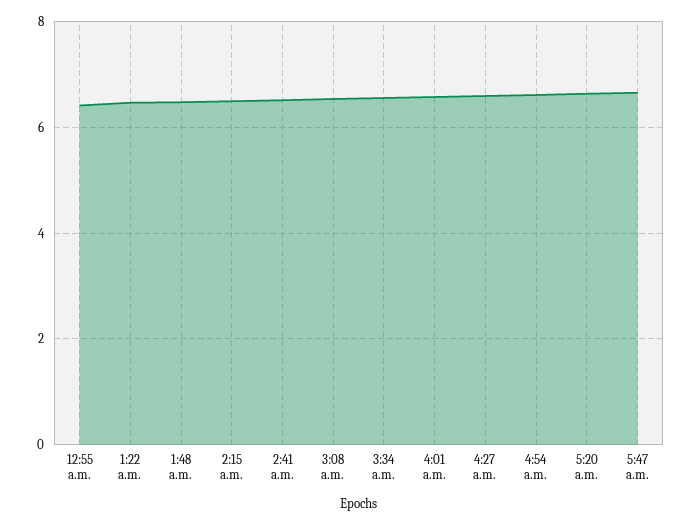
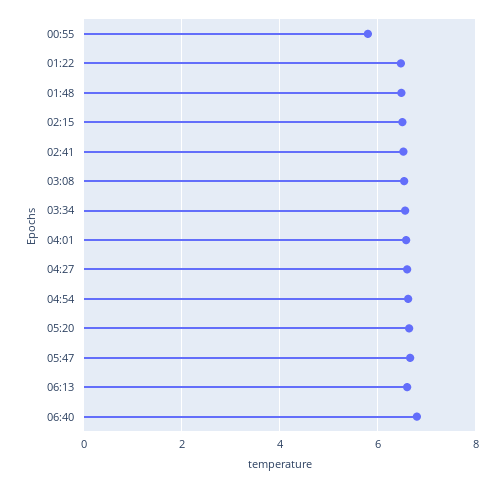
12:55 a.m.: 6.4 -> 5.8
06:13: none -> 6.6
06:40: none -> 6.8

